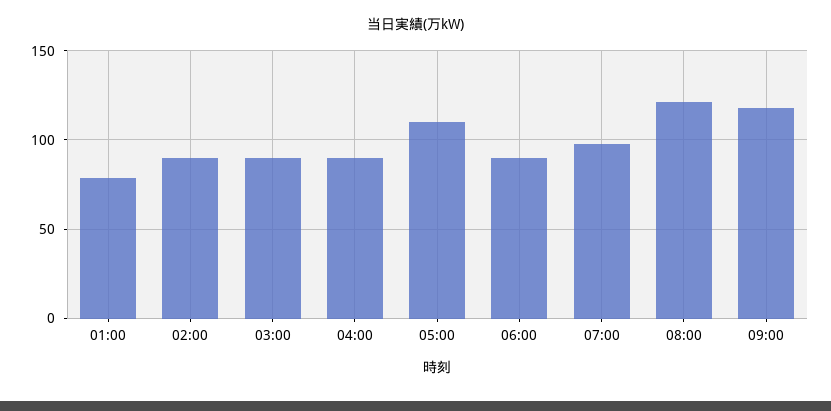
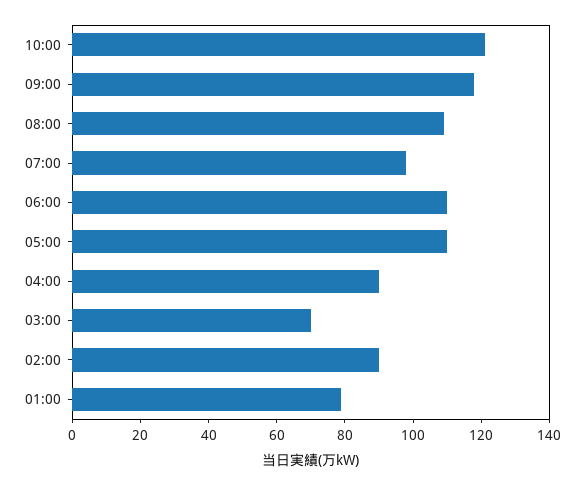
03:00: 90 -> 70
06:00: 90 -> 110
08:00: 120 -> 110
10:00: none -> 120

